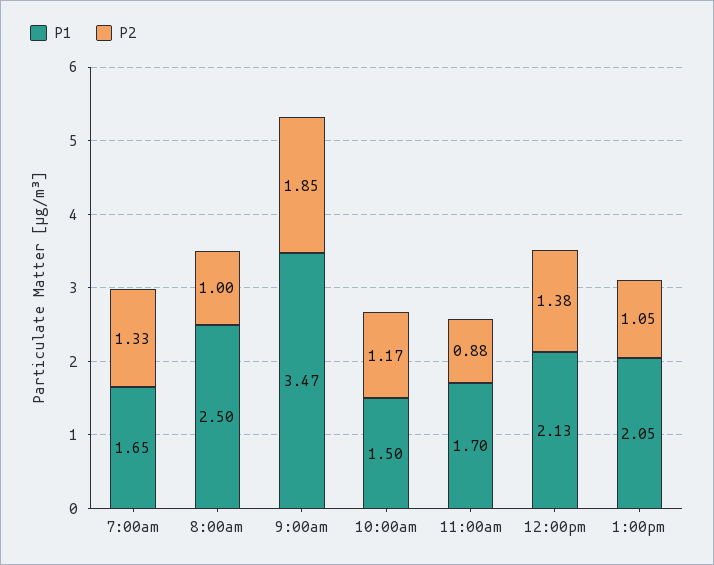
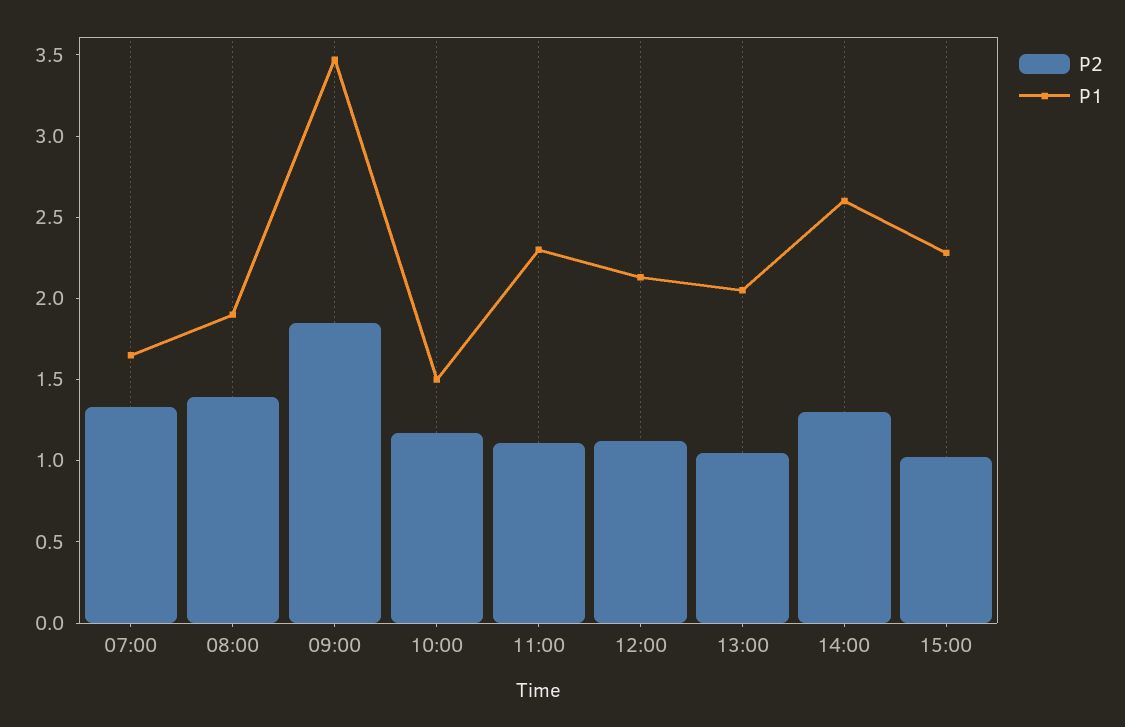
P1, 8:00am: 2.5 -> 1.9
P2, 8:00am: 1 -> 1.4
P1, 11:00am: 1.7 -> 2.3
P2, 11:00am: 0.88 -> 1.1
P2, 12:00pm: 1.38 -> 1.1
P2, 14:00: none -> 1.3
P1, 14:00: none -> 2.6
P2, 15:00: none -> 1
P1, 15:00: none -> 2.3

